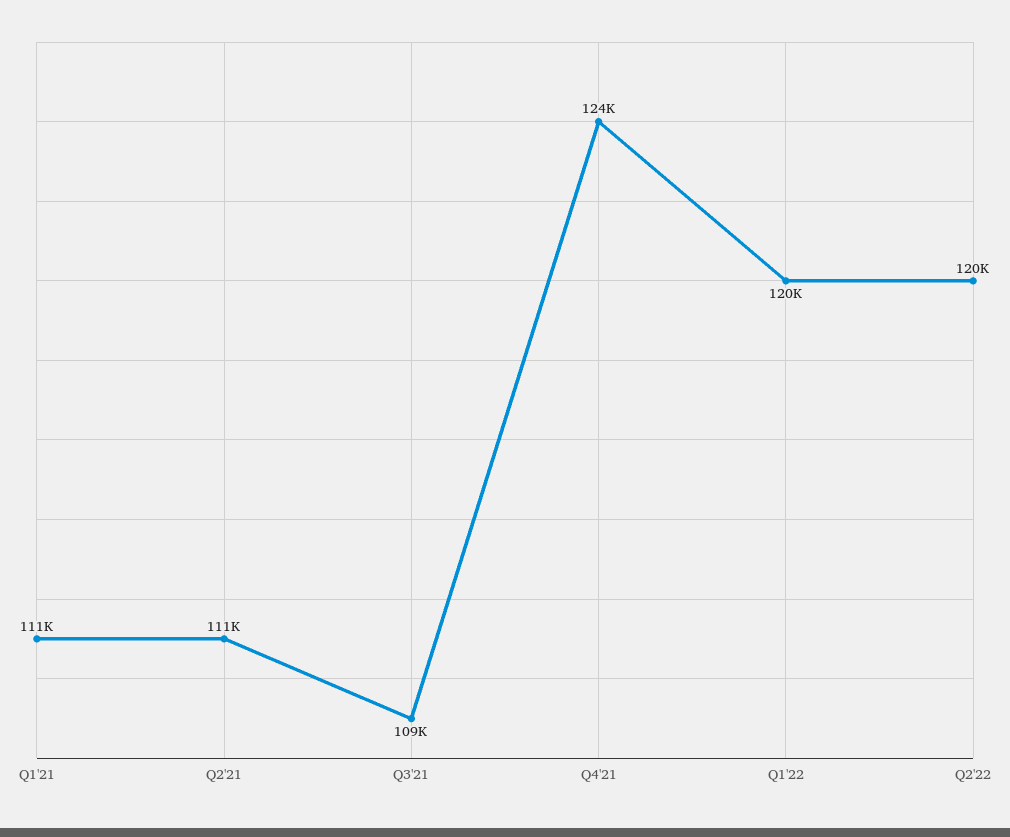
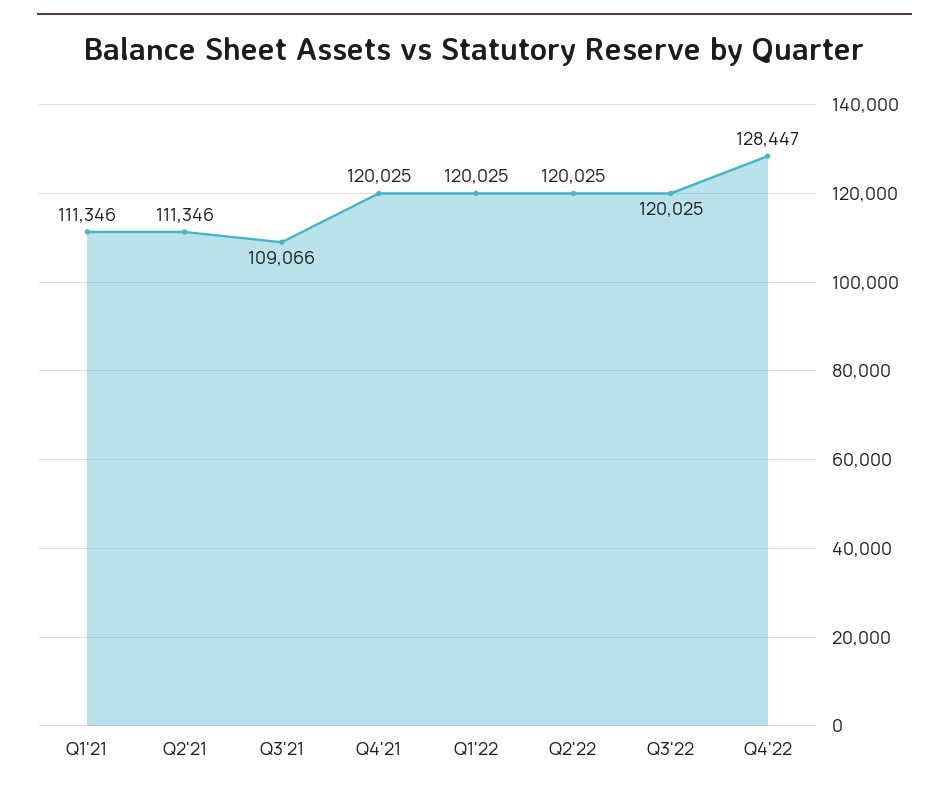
Q4'21: 124000 -> 120025
Q3'22: none -> 120025
Q4'22: none -> 128447

